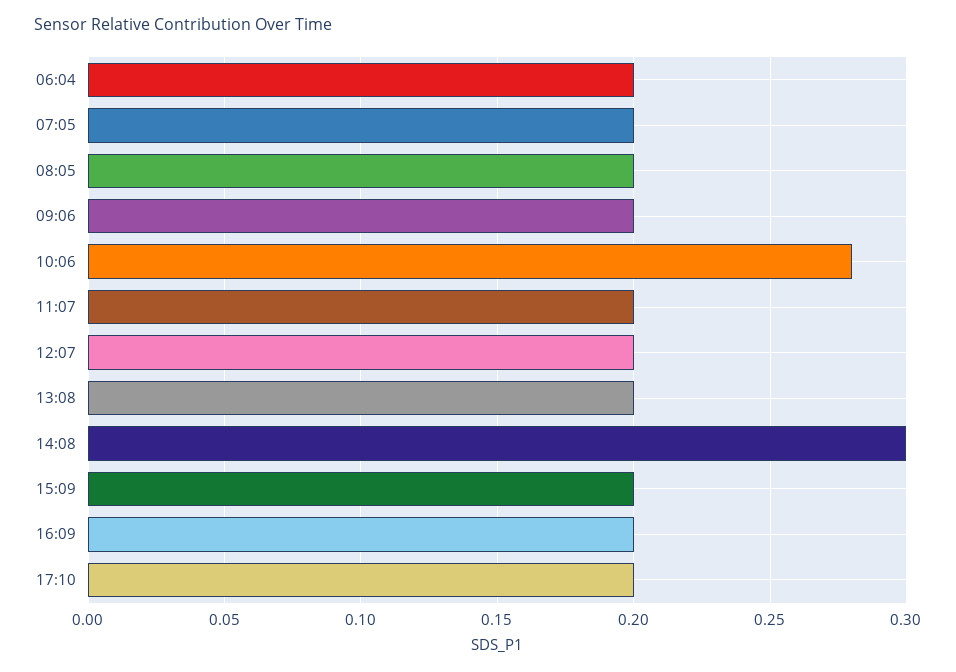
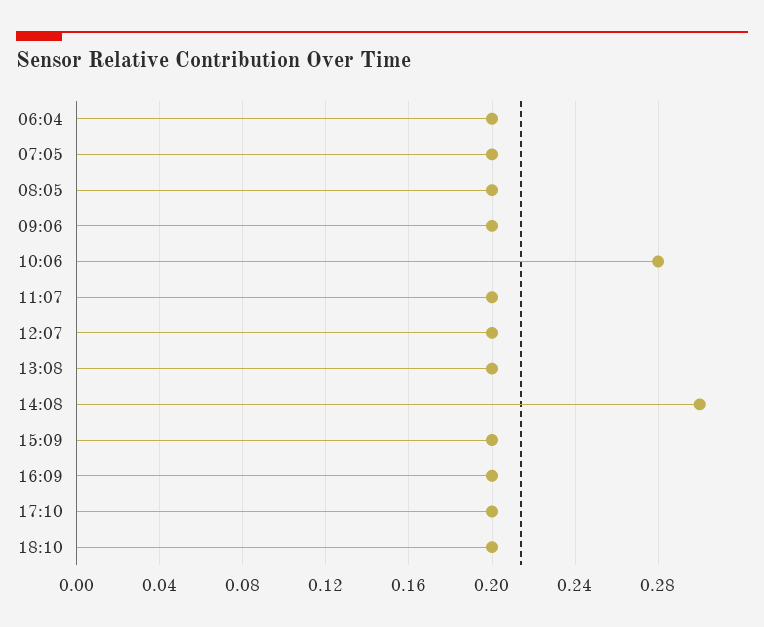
18:10: none -> 0.2

